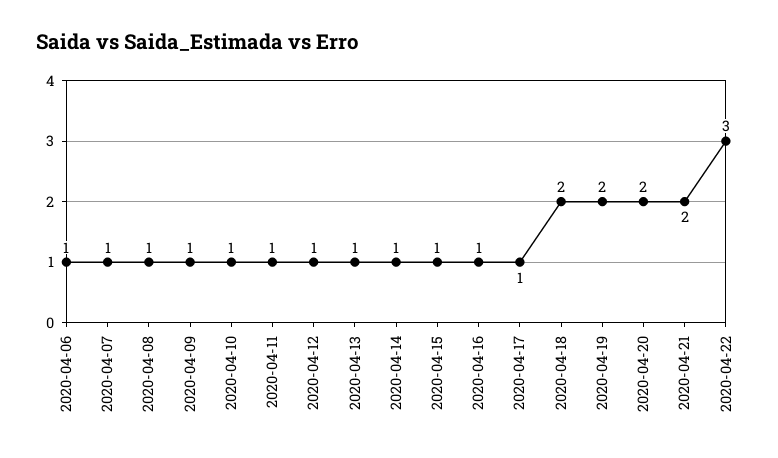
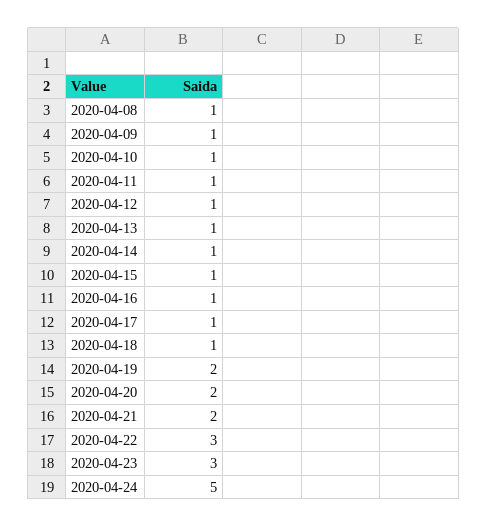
2020-04-06: 1 -> none
2020-04-07: 1 -> none
2020-04-18: 2 -> 1
2020-04-23: none -> 3
2020-04-24: none -> 5

